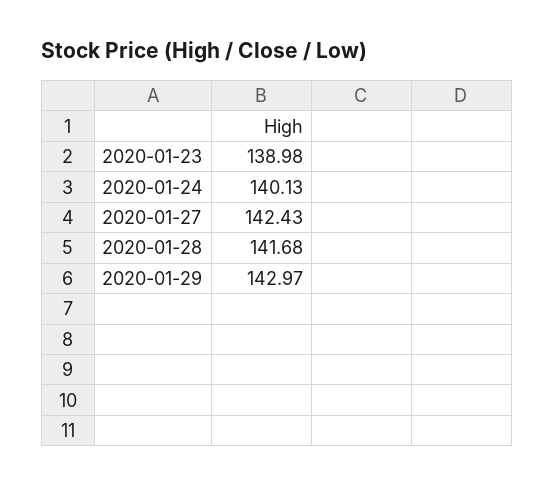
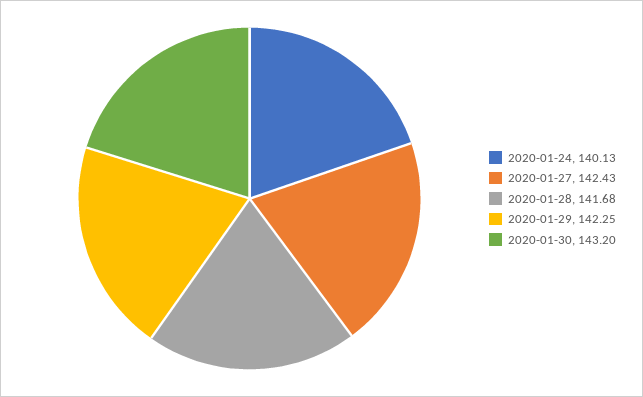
2020-01-23: 138.98 -> none
2020-01-29: 142.97 -> 142.25
2020-01-30: none -> 143.2

